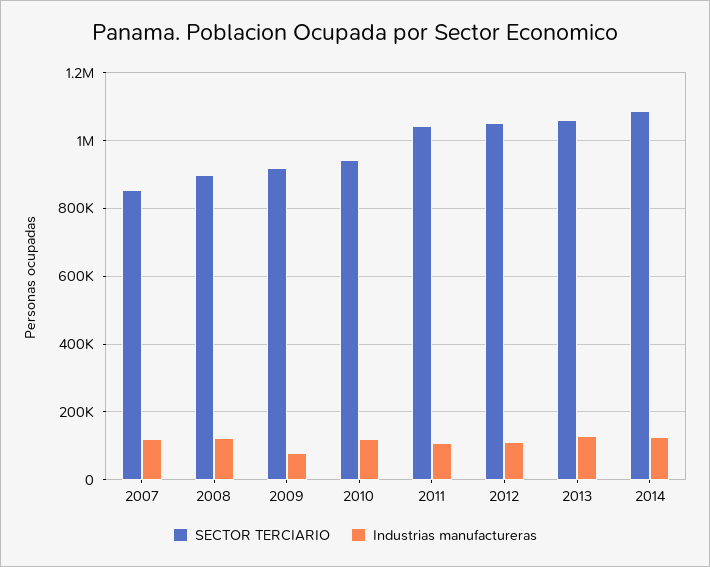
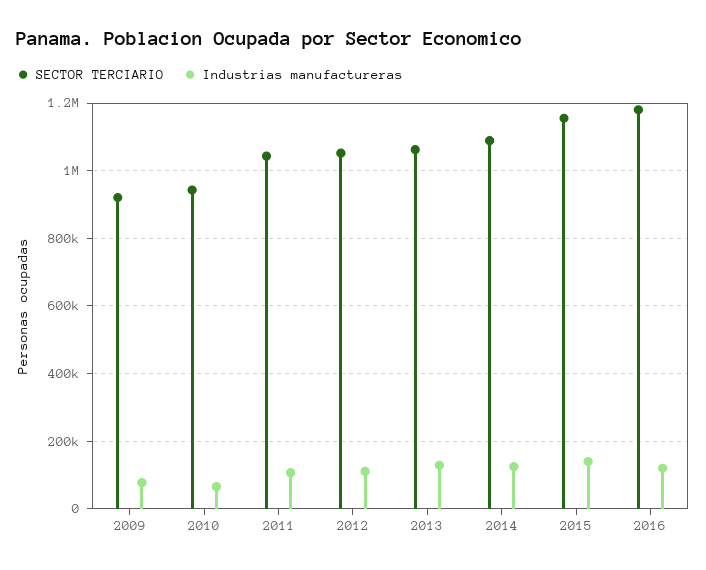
SECTOR TERCIARIO, 2007: 860000 -> none
Industrias manufactureras, 2007: 120000 -> none
SECTOR TERCIARIO, 2008: 900000 -> none
Industrias manufactureras, 2008: 120000 -> none
Industrias manufactureras, 2010: 120000 -> 60000
SECTOR TERCIARIO, 2015: none -> 1160000
Industrias manufactureras, 2015: none -> 140000
SECTOR TERCIARIO, 2016: none -> 1180000
Industrias manufactureras, 2016: none -> 120000

